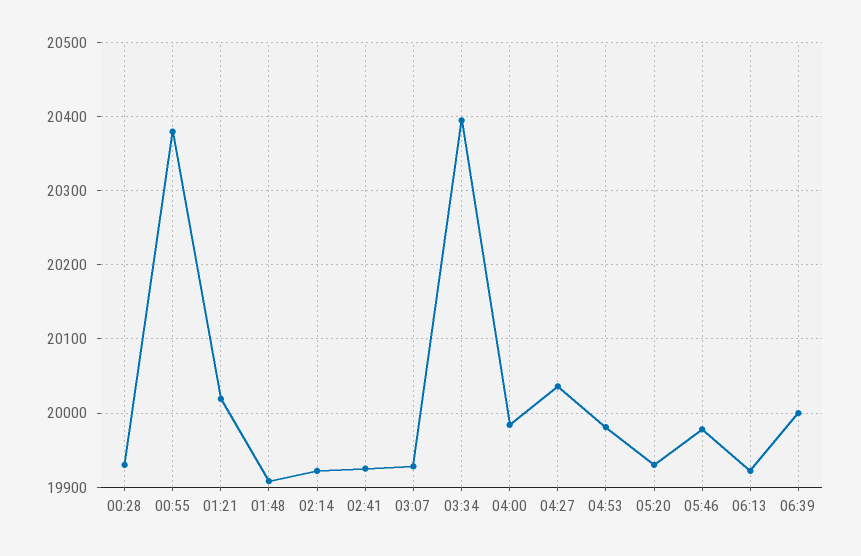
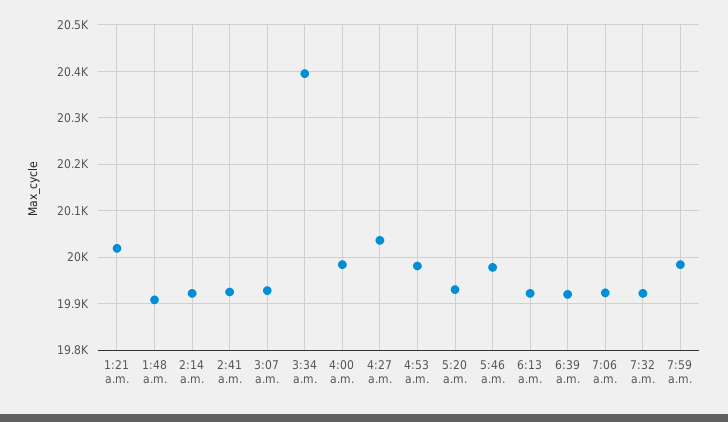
00:28: 19930 -> none
00:55: 20380 -> none
06:39: 20000 -> 19920
7:06 a.m.: none -> 19920
7:32 a.m.: none -> 19920
7:59 a.m.: none -> 19980

